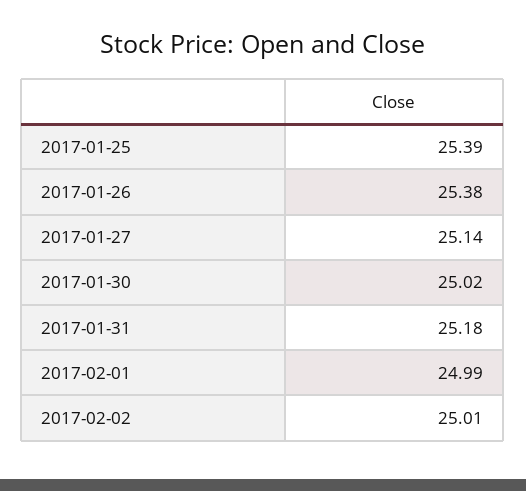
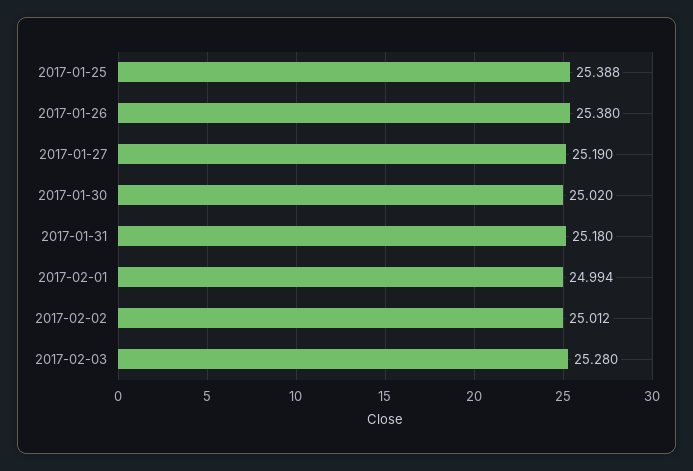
2017-01-27: 25.14 -> 25.19
2017-02-03: none -> 25.28

